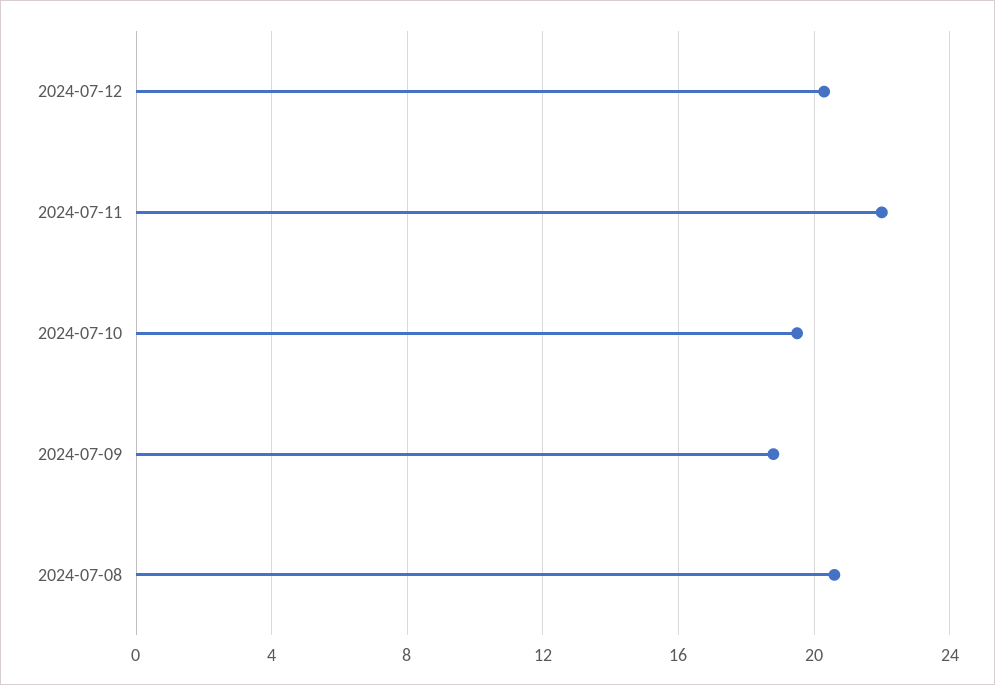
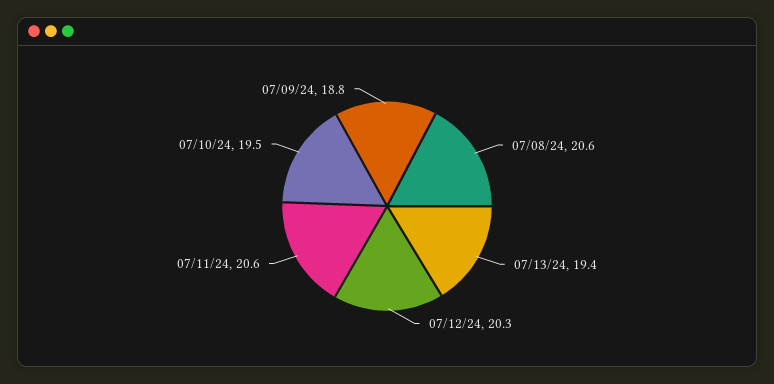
2024-07-11: 22 -> 20.6
07/13/24: none -> 19.4

